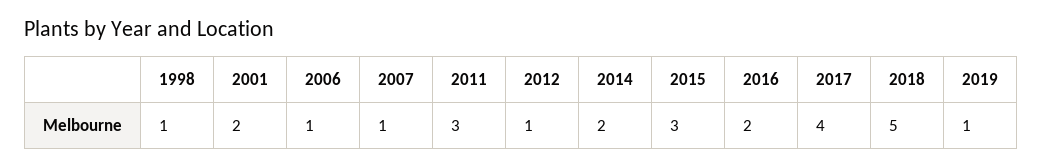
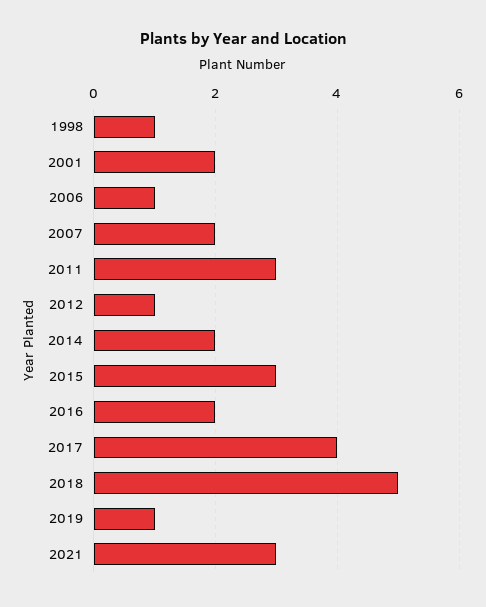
2007: 1 -> 2
2021: none -> 3

